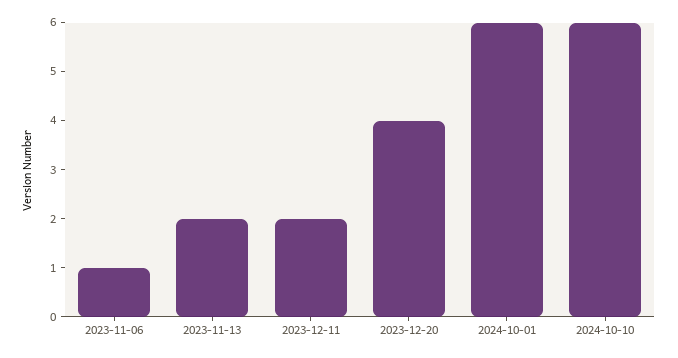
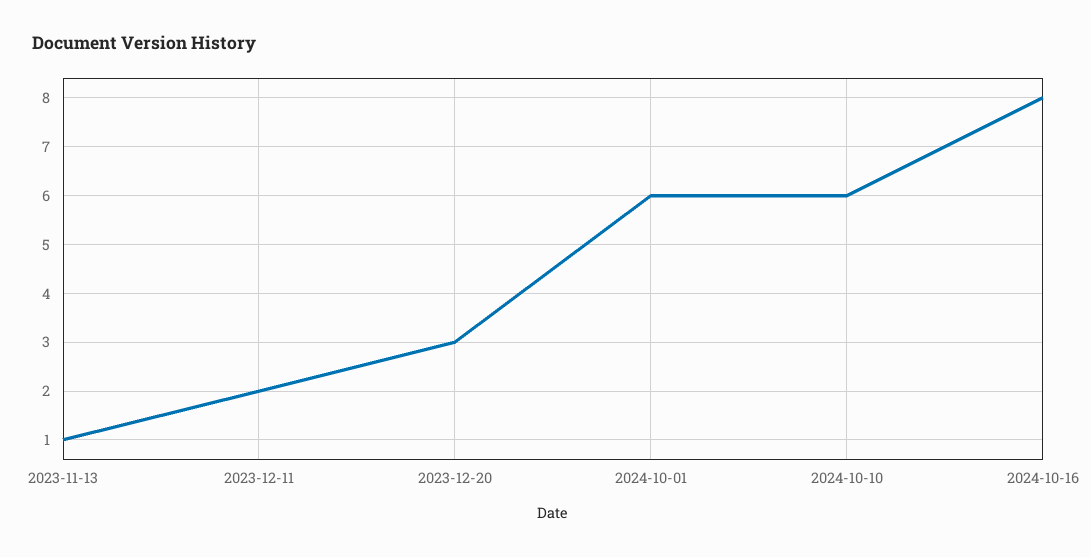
2023-11-06: 1 -> none
2023-11-13: 2 -> 1
2023-12-20: 4 -> 3
2024-10-16: none -> 8

